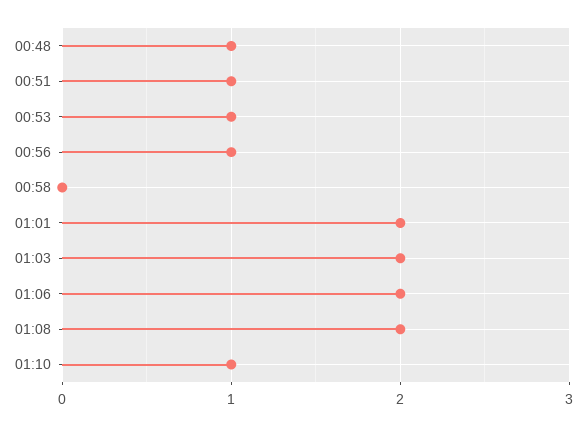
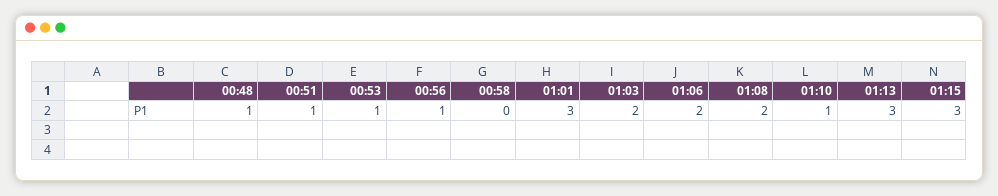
01:01: 2 -> 3
01:13: none -> 3
01:15: none -> 3

